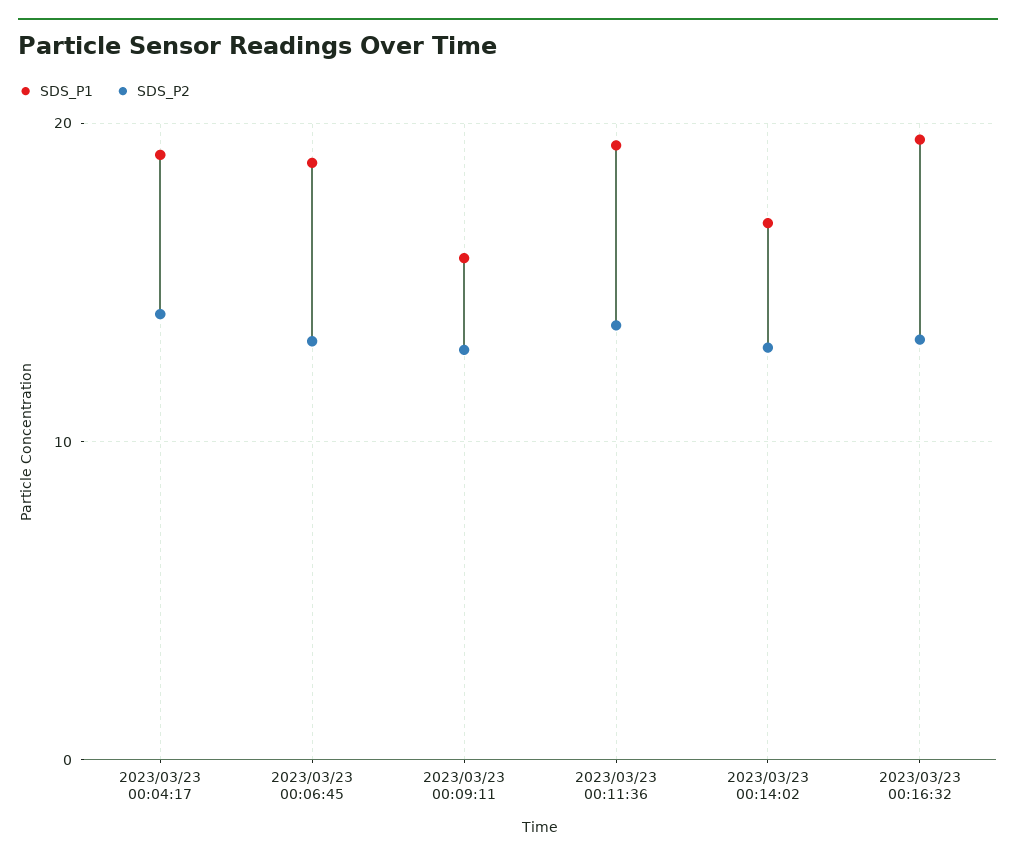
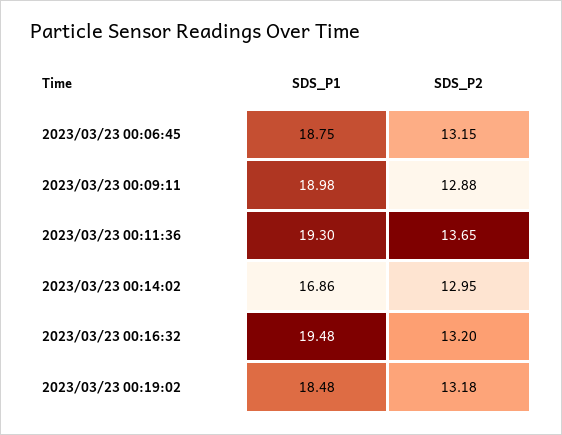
SDS_P1, 2023/03/23 00:04:17: 19 -> none
SDS_P2, 2023/03/23 00:04:17: 14 -> none
SDS_P1, 2023/03/23 00:09:11: 16 -> 18.98
SDS_P1, 2023/03/23 00:19:02: none -> 18.48
SDS_P2, 2023/03/23 00:19:02: none -> 13.18

